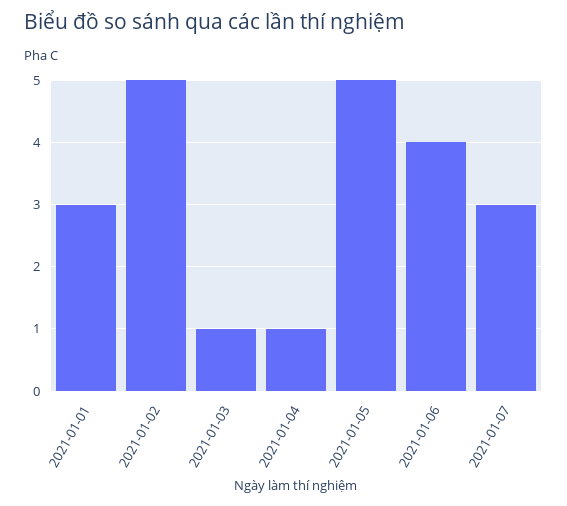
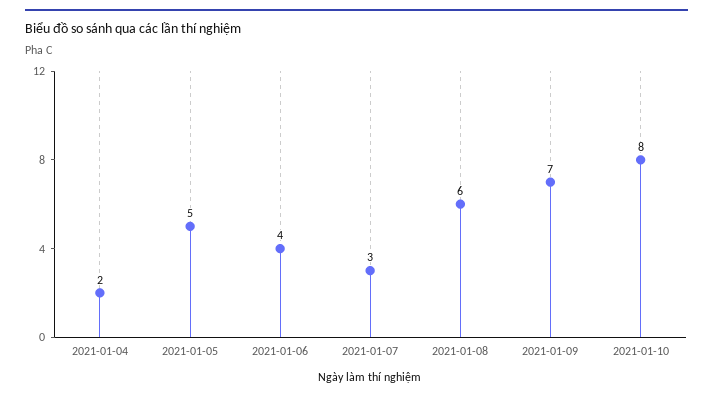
2021-01-01: 3 -> none
2021-01-02: 5 -> none
2021-01-03: 1 -> none
2021-01-04: 1 -> 2
2021-01-08: none -> 6
2021-01-09: none -> 7
2021-01-10: none -> 8

